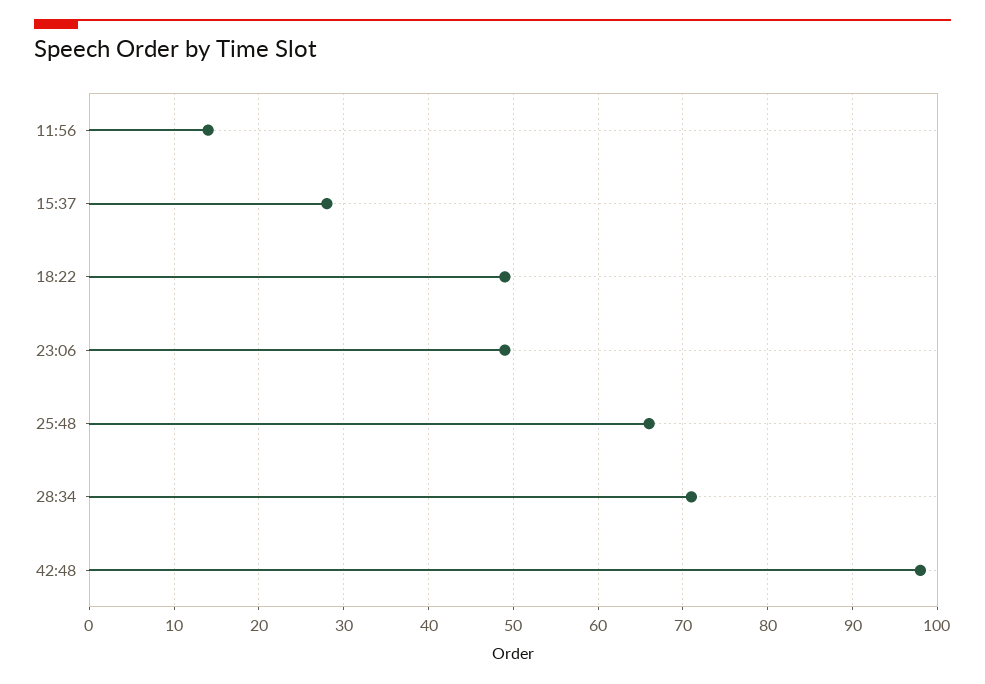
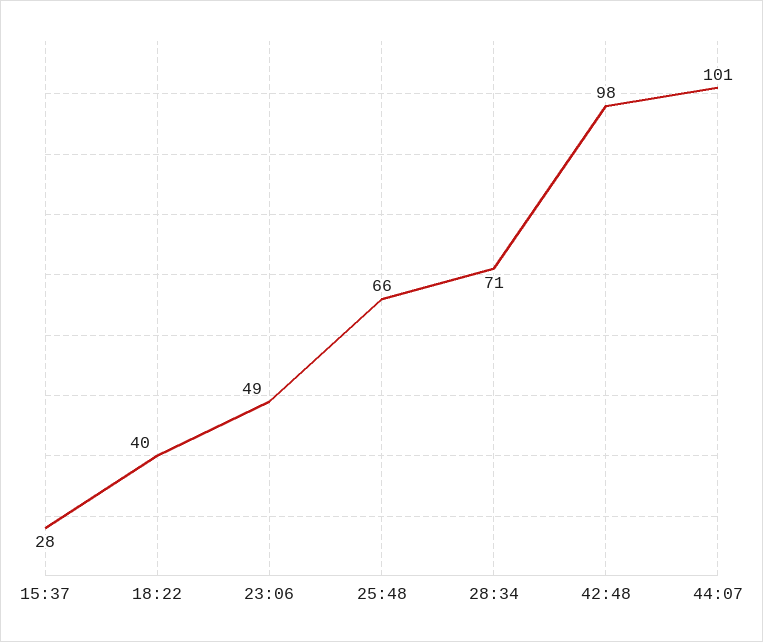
11:56: 14 -> none
18:22: 49 -> 40
44:07: none -> 101

